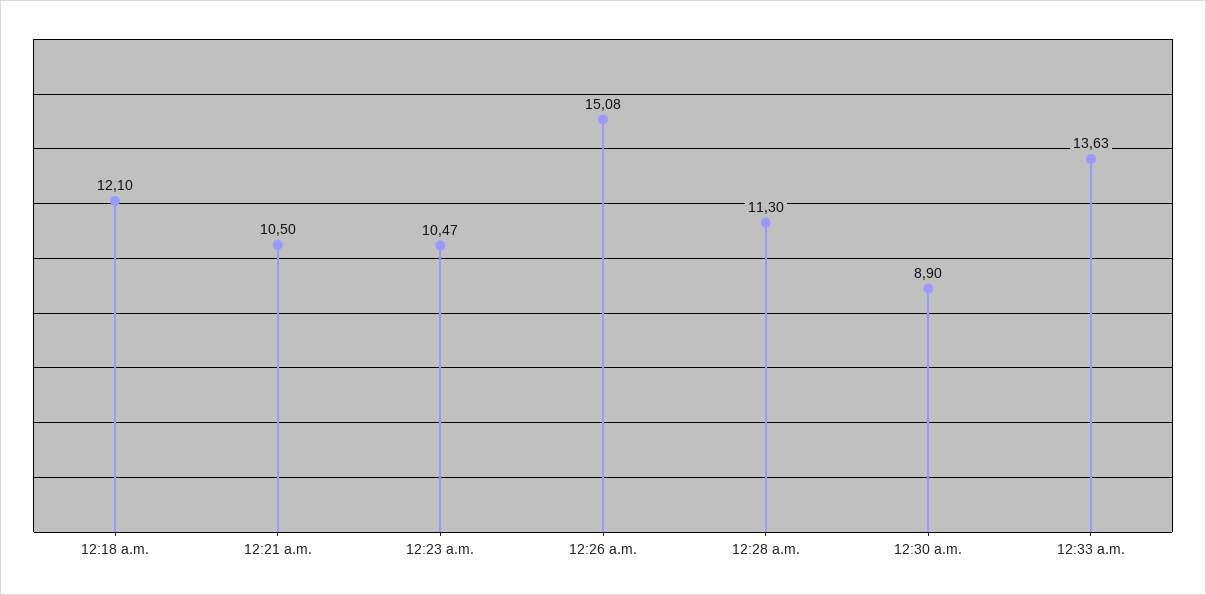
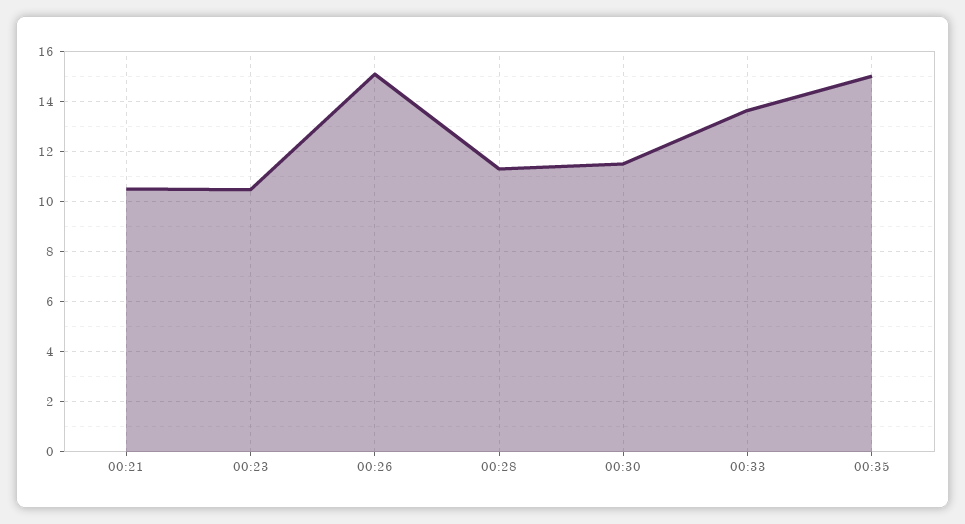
12:18 a.m.: 12.1 -> none
12:30 a.m.: 8.9 -> 11.5
00:35: none -> 15

